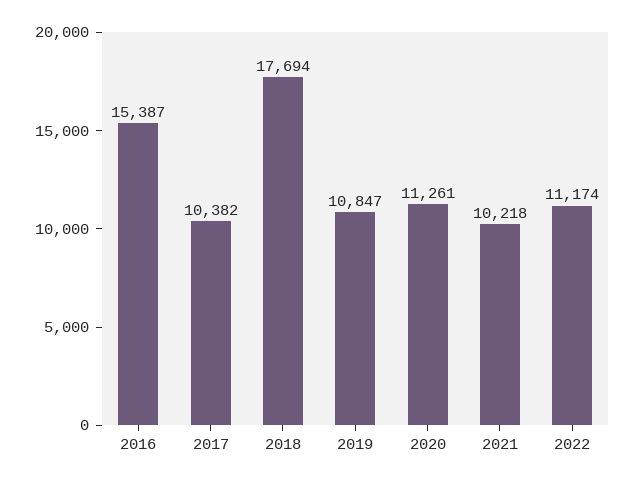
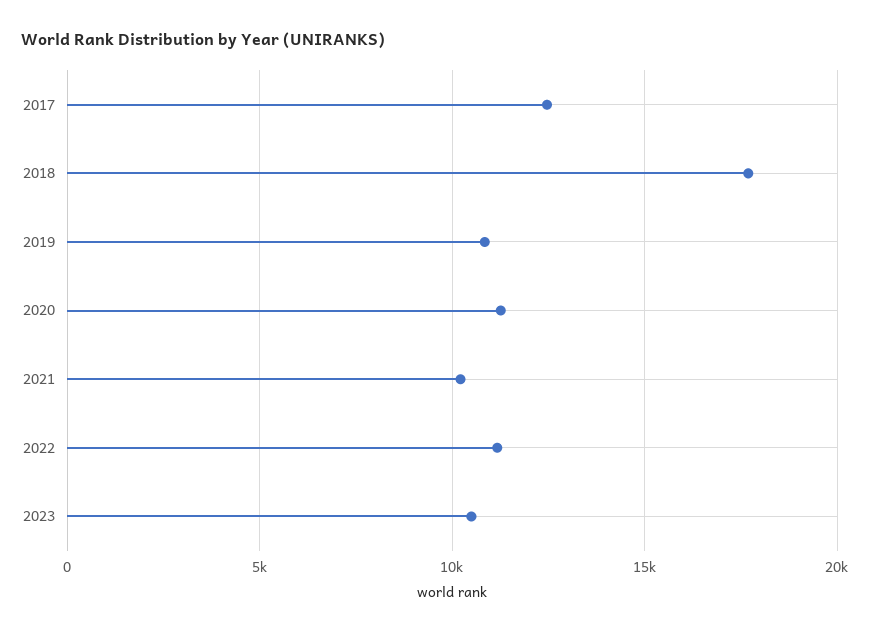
2016: 15387 -> none
2017: 10382 -> 12500
2023: none -> 10500

